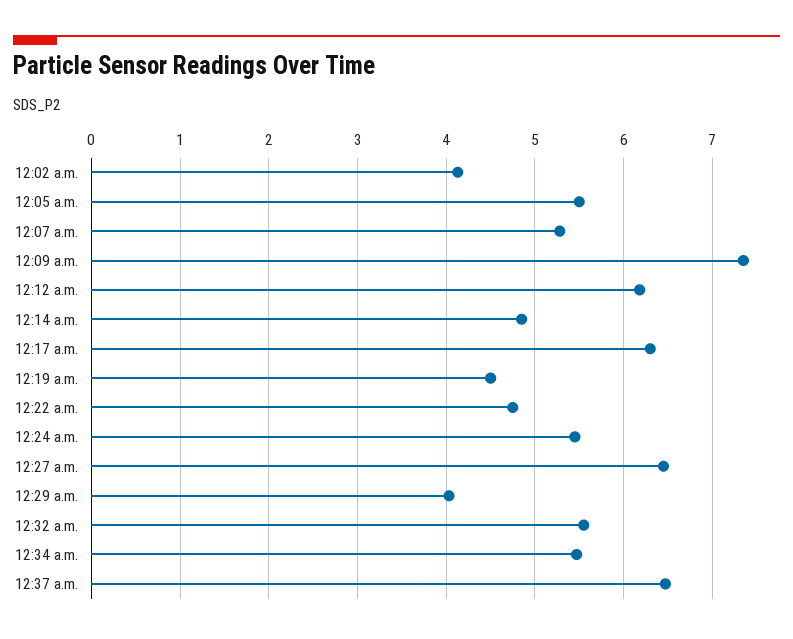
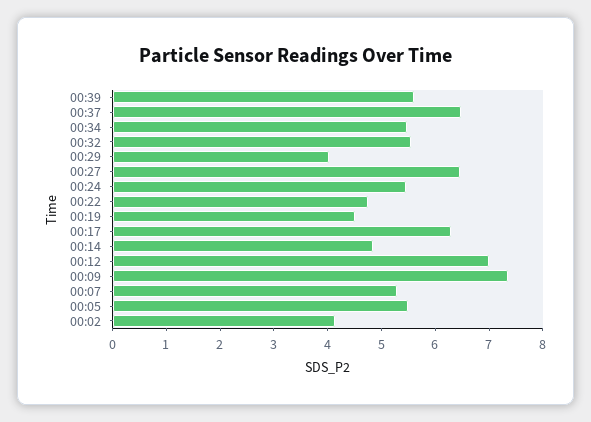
12:12 a.m.: 6.2 -> 7
00:39: none -> 5.6

